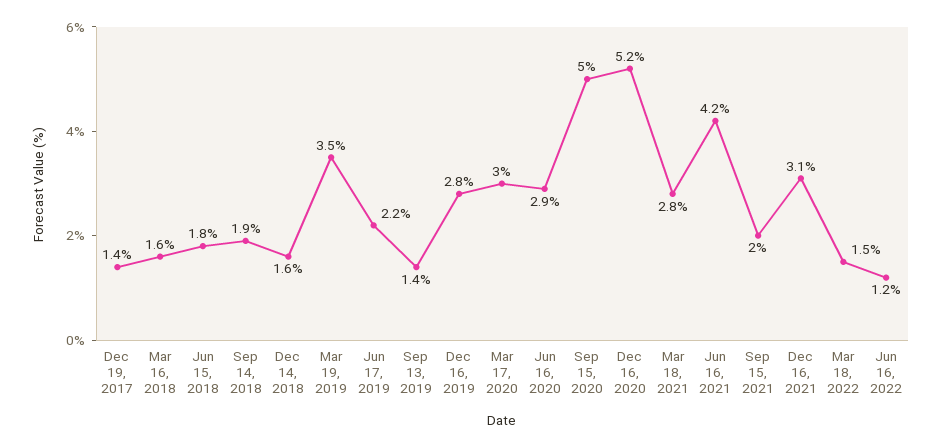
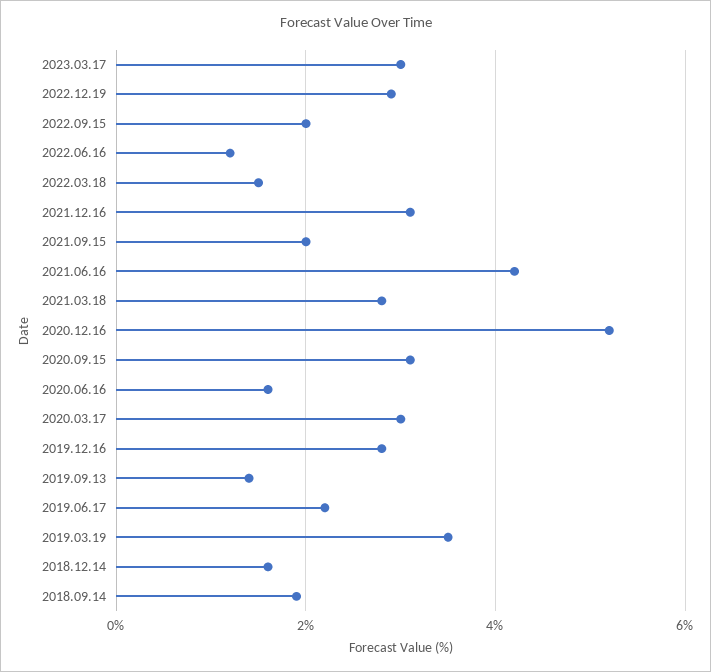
Dec 19, 2017: 1.4 -> none
Mar 16, 2018: 1.6 -> none
Jun 15, 2018: 1.8 -> none
Jun 16, 2020: 2.9 -> 1.5
Sep 15, 2020: 5 -> 3
2023.03.17: none -> 3
2022.12.19: none -> 3
2022.09.15: none -> 2

